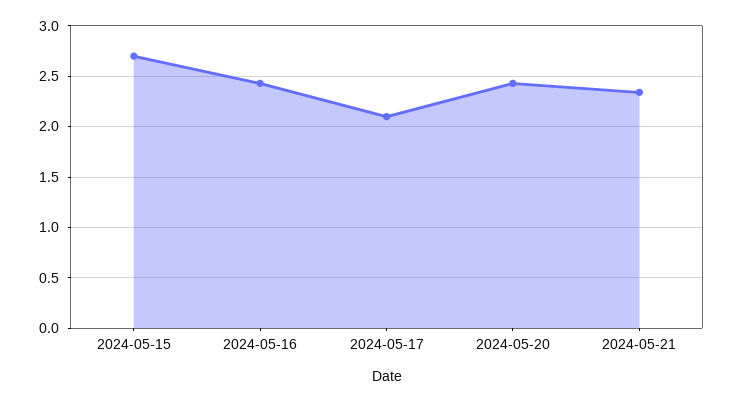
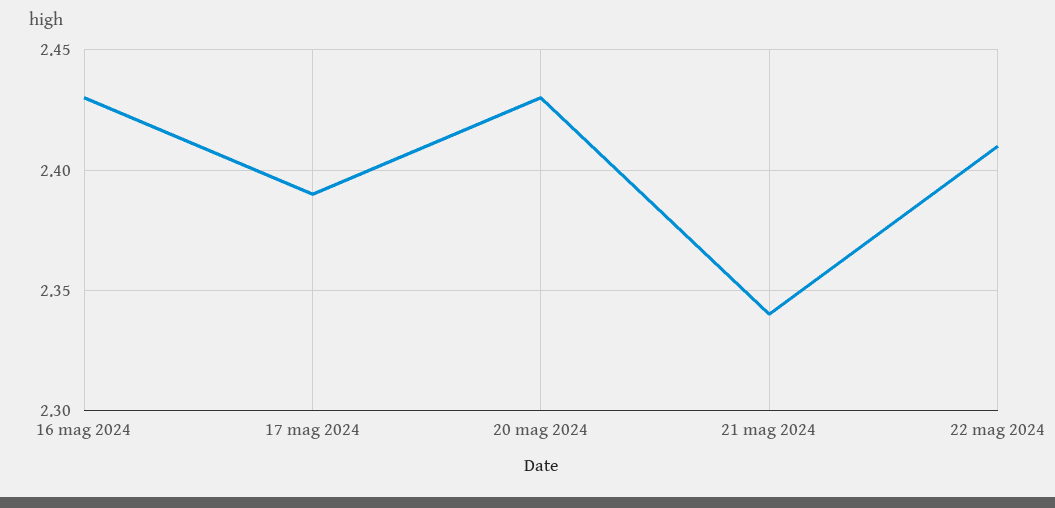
2024-05-15: 2.7 -> none
2024-05-17: 2.1 -> 2.39
22 mag 2024: none -> 2.41

